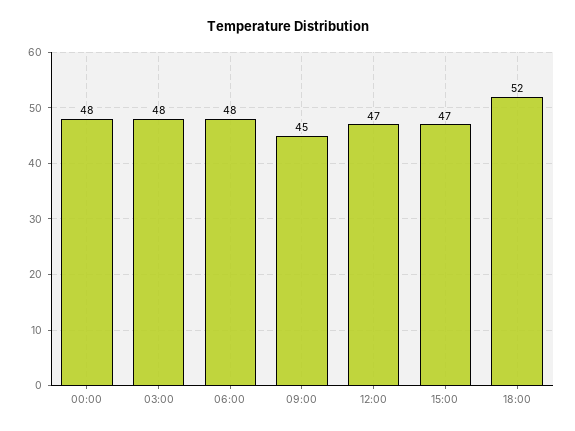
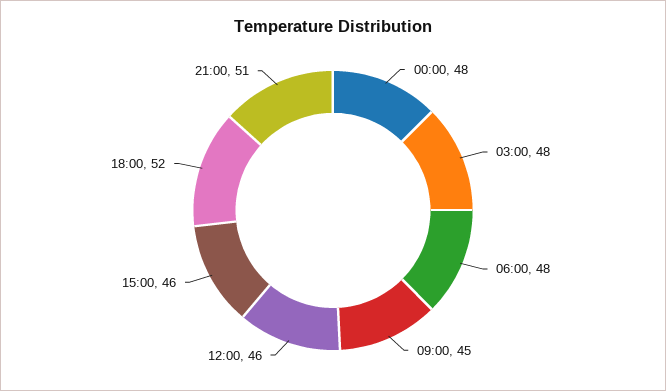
12:00: 47 -> 46
15:00: 47 -> 46
21:00: none -> 51

